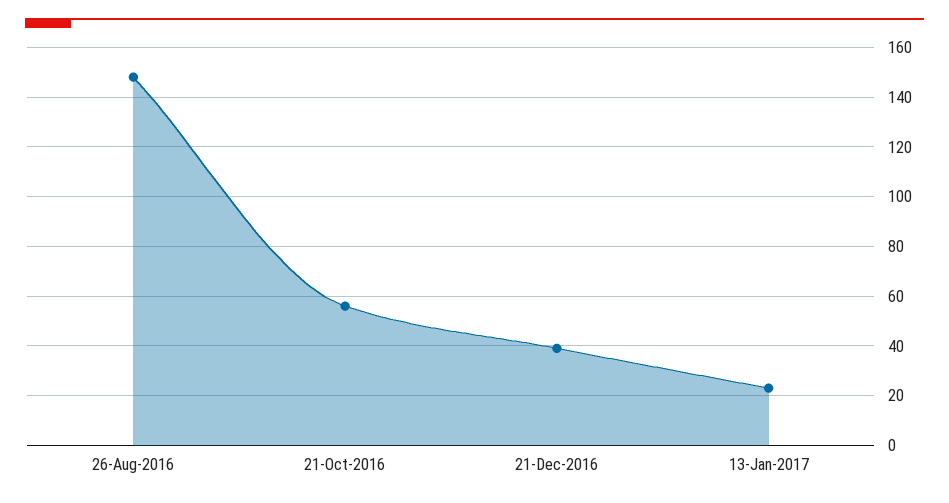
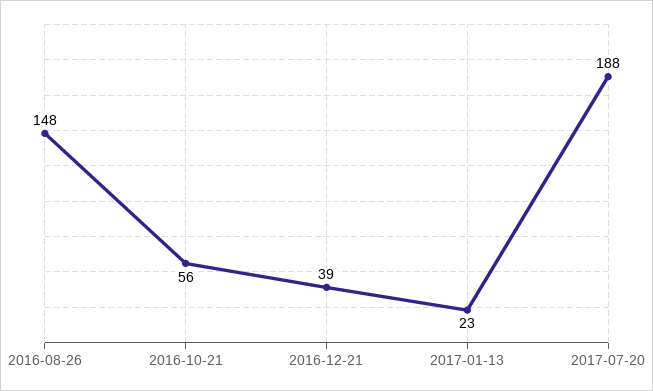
2017-07-20: none -> 188

